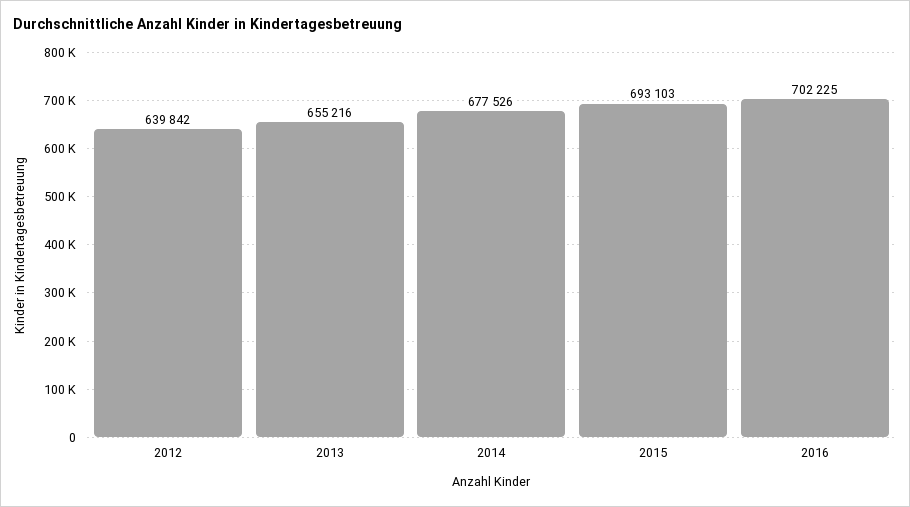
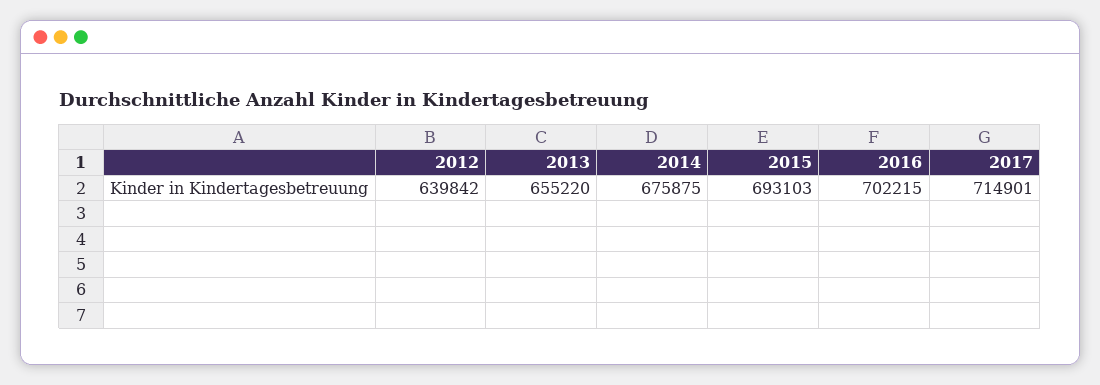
2013: 655216 -> 655220
2014: 677526 -> 675875
2016: 702225 -> 702215
2017: none -> 714901

